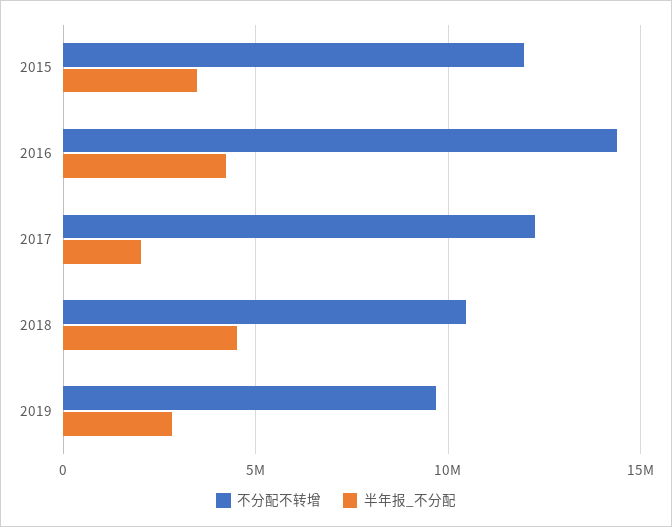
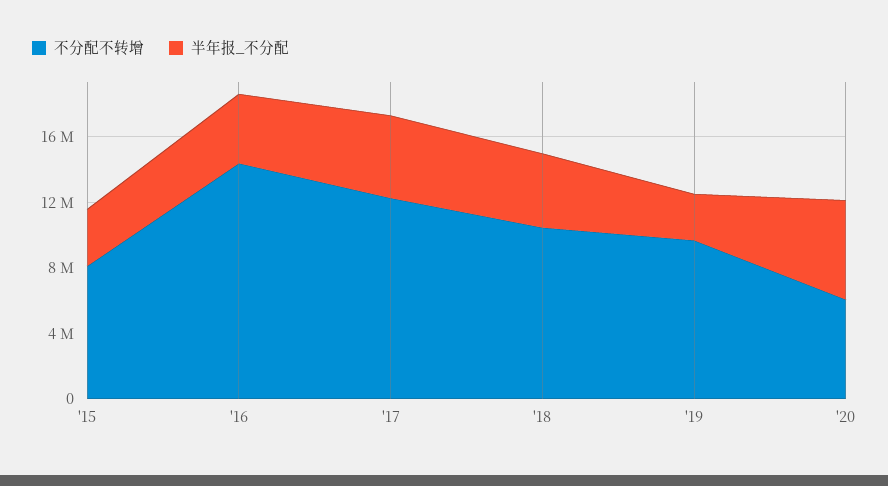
不分配不转增, 2015: 12000000 -> 8000000
半年报_不分配, 2017: 2000000 -> 5000000
不分配不转增, '20: none -> 6000000
半年报_不分配, '20: none -> 6000000

